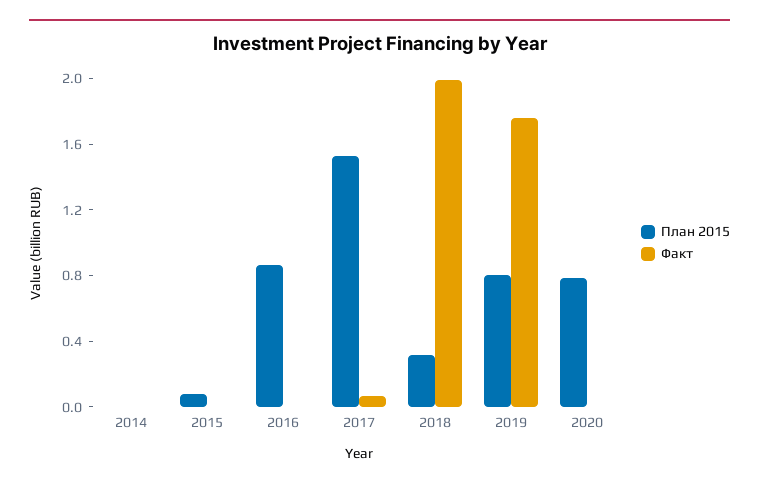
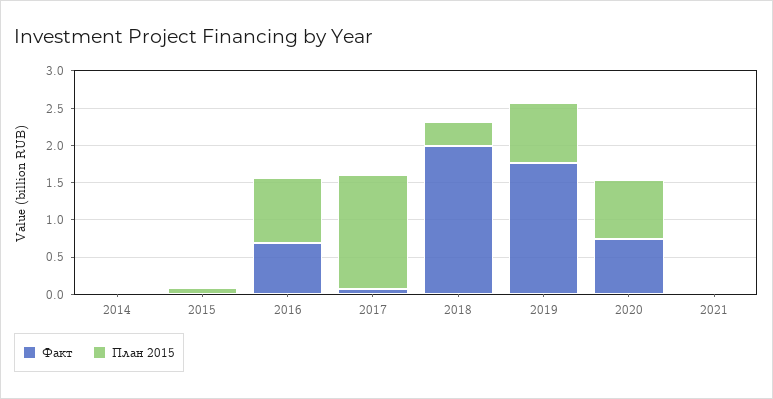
Факт, 2016: 0 -> 0.75
Факт, 2020: 0 -> 0.75
Факт, 2021: none -> 0
План 2015, 2021: none -> 0

